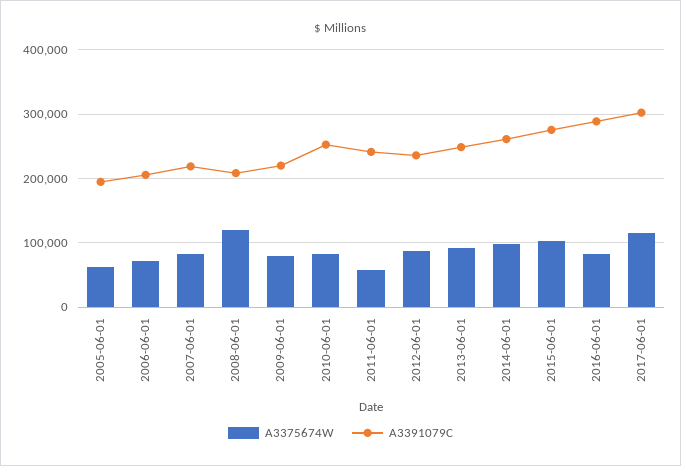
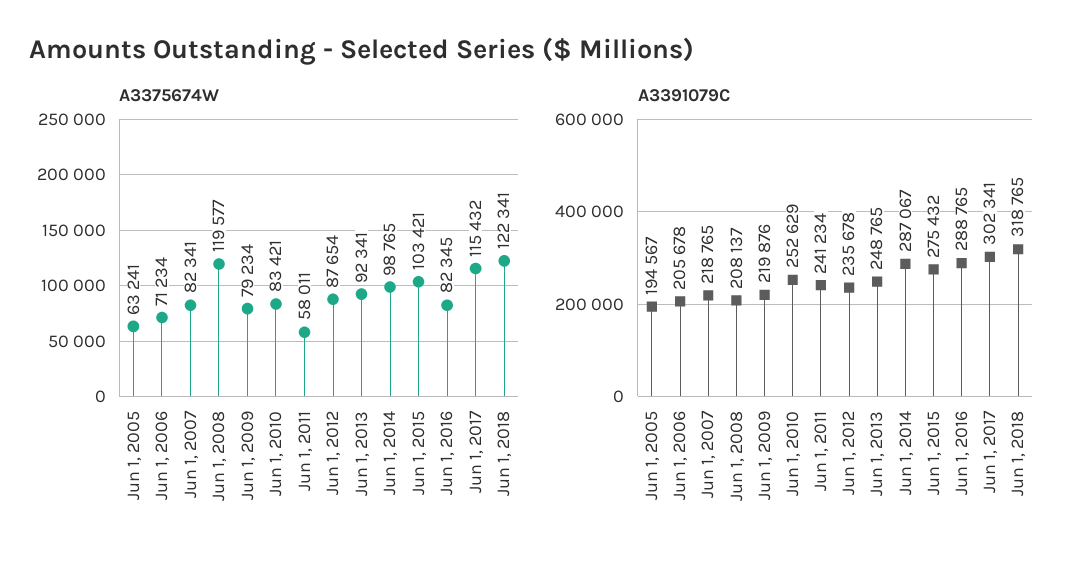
A3391079C, 2014-06-01: 260000 -> 287067
A3375674W, Jun 1, 2018: none -> 122341
A3391079C, Jun 1, 2018: none -> 318765

